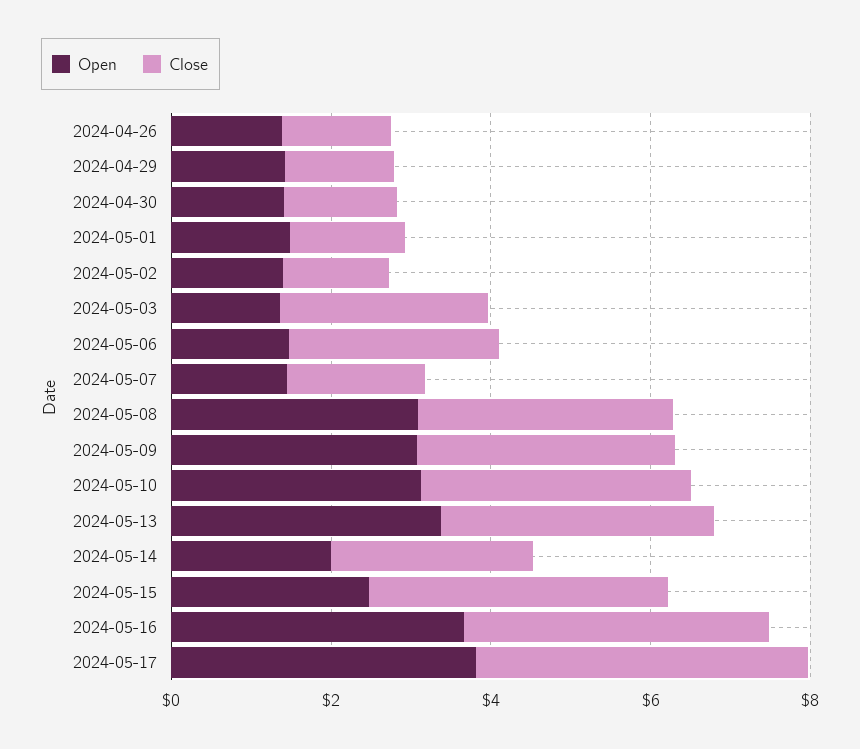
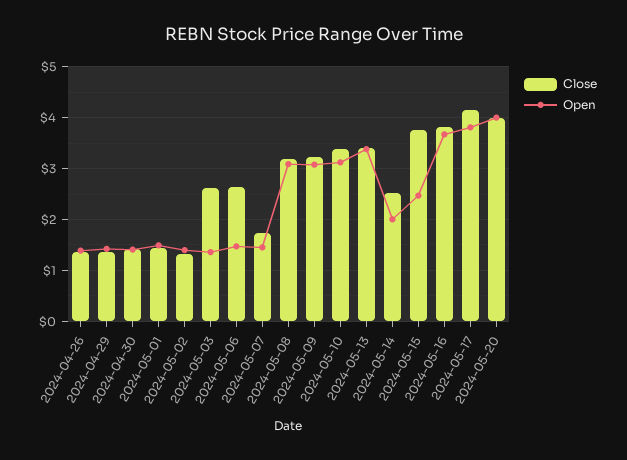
Close, 2024-05-20: none -> 4
Open, 2024-05-20: none -> 4

